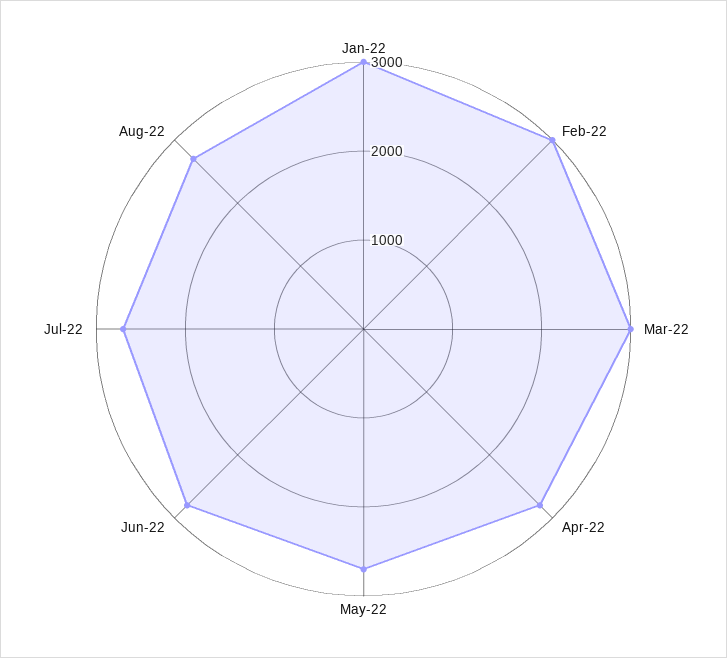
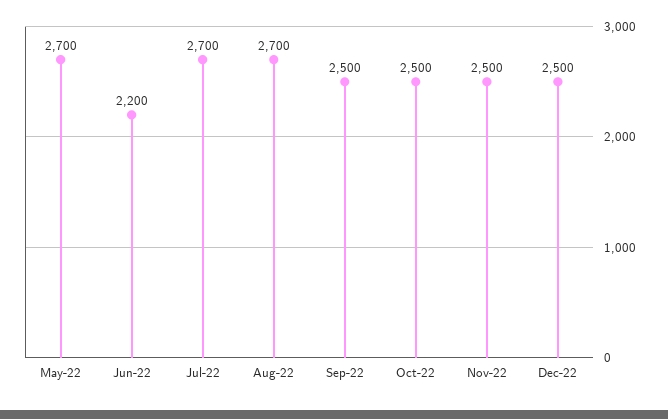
Jan-22: 3000 -> none
Feb-22: 3000 -> none
Mar-22: 3000 -> none
Apr-22: 2800 -> none
Jun-22: 2800 -> 2200
Sep-22: none -> 2500
Oct-22: none -> 2500
Nov-22: none -> 2500
Dec-22: none -> 2500

